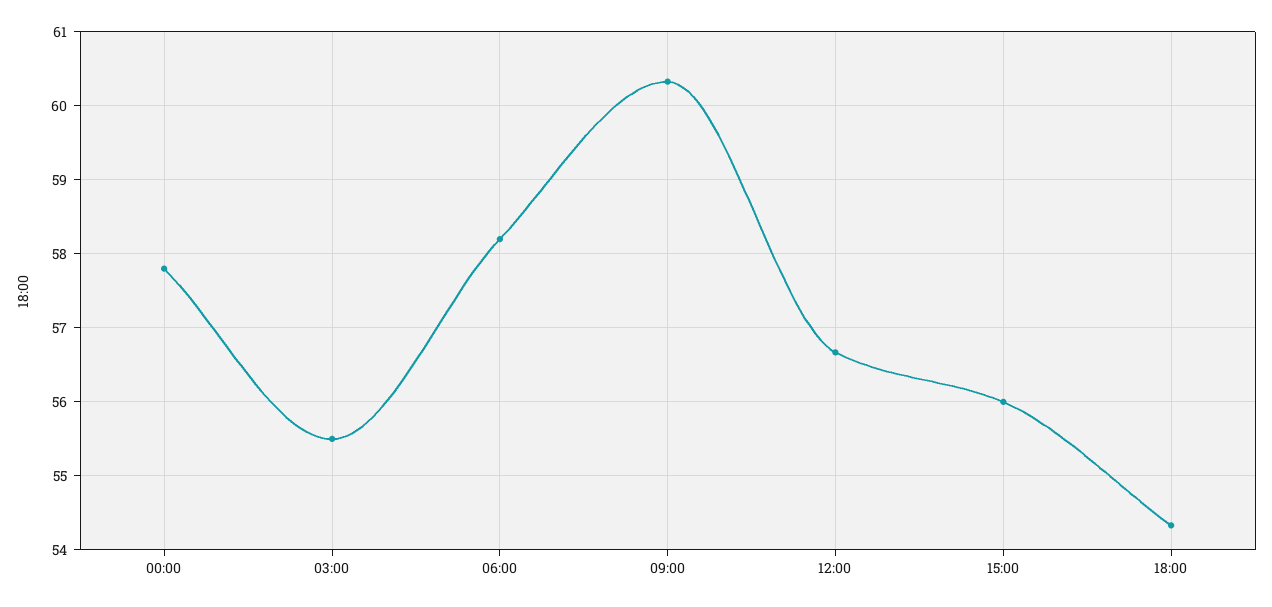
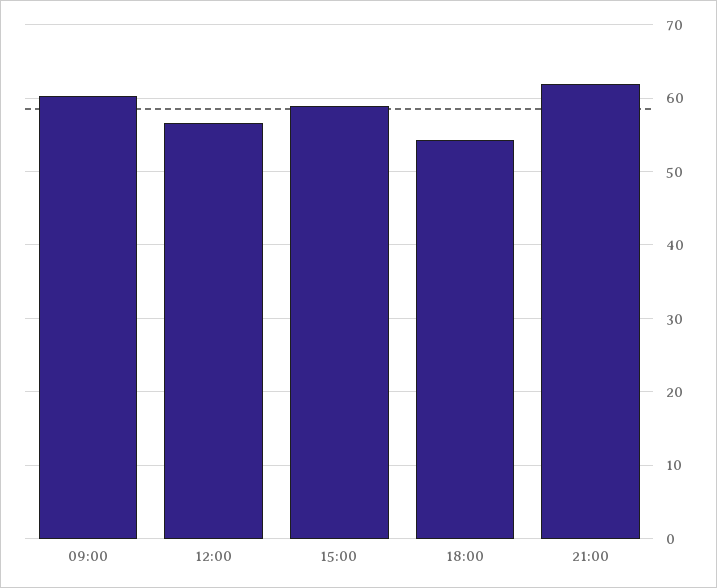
00:00: 57.8 -> none
03:00: 55.5 -> none
06:00: 58.2 -> none
15:00: 56 -> 59
21:00: none -> 62

